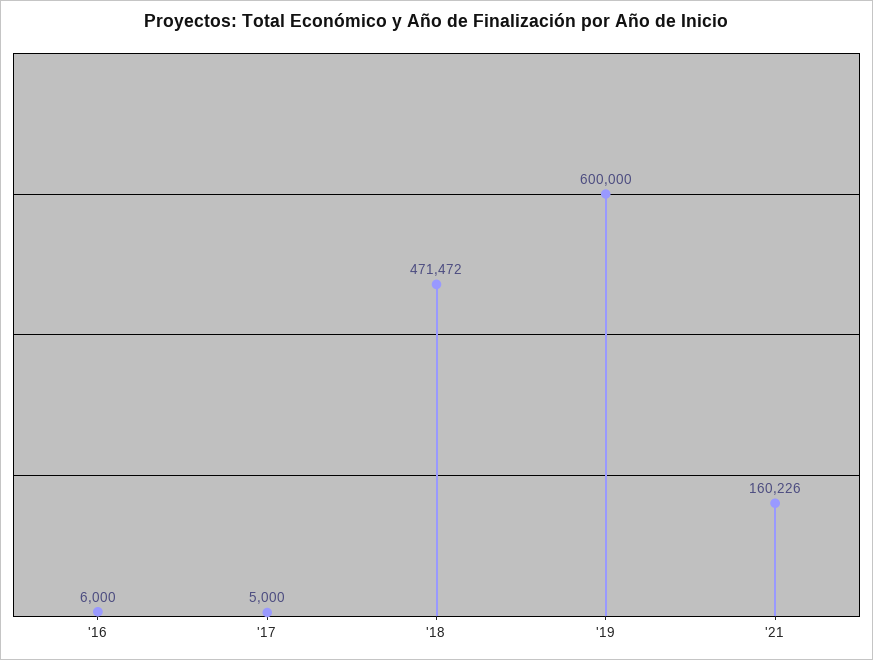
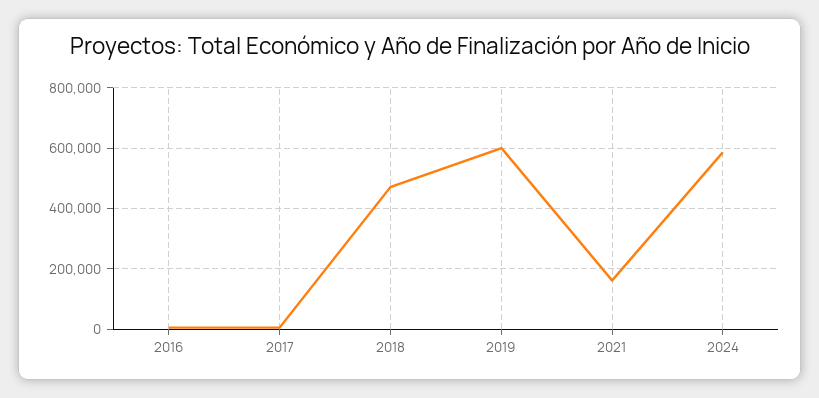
2024: none -> 580000

